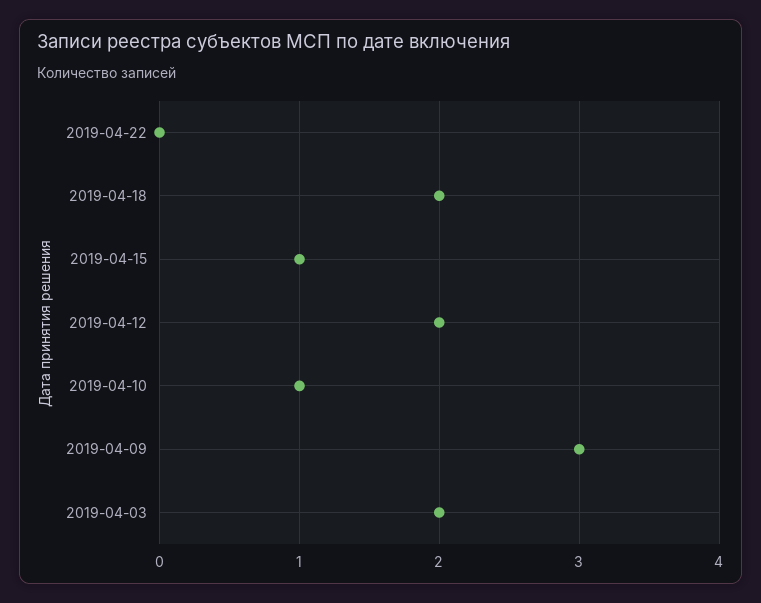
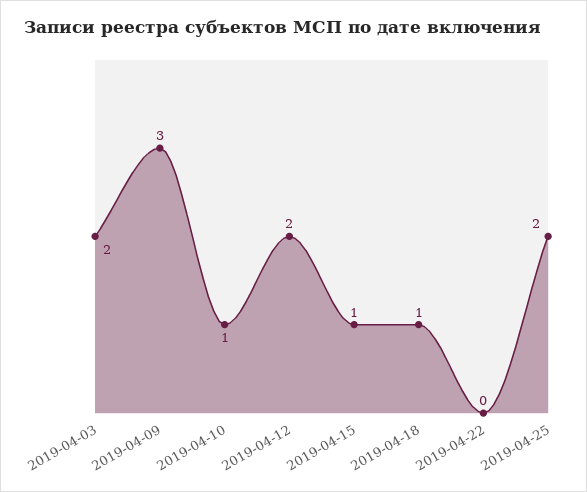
2019-04-18: 2 -> 1
2019-04-25: none -> 2

